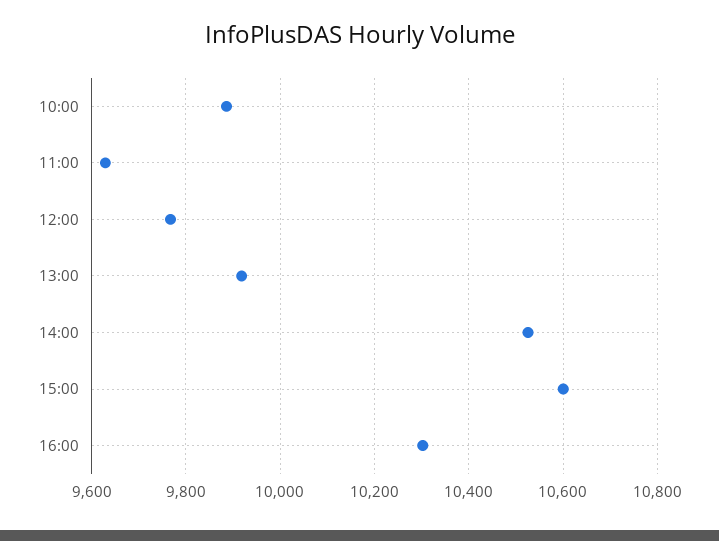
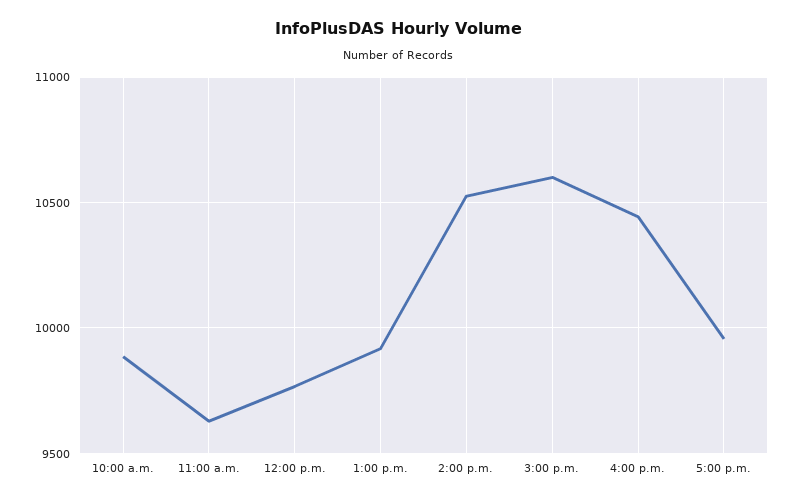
16:00: 10300 -> 10450
5:00 p.m.: none -> 9950

